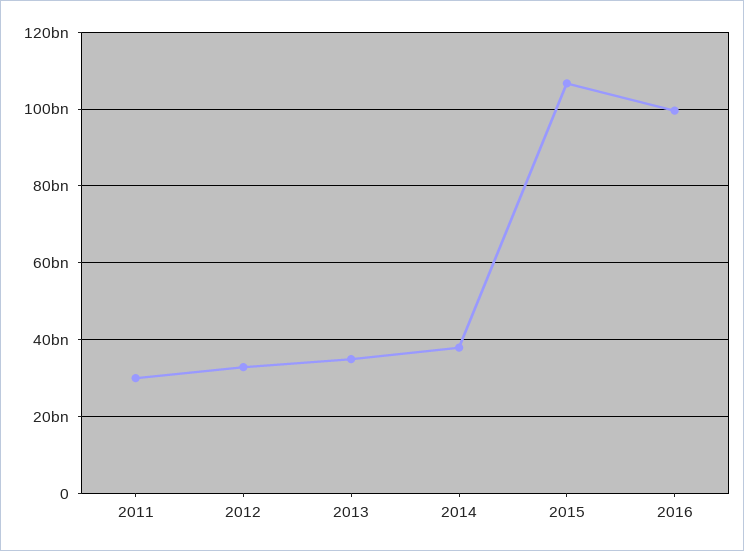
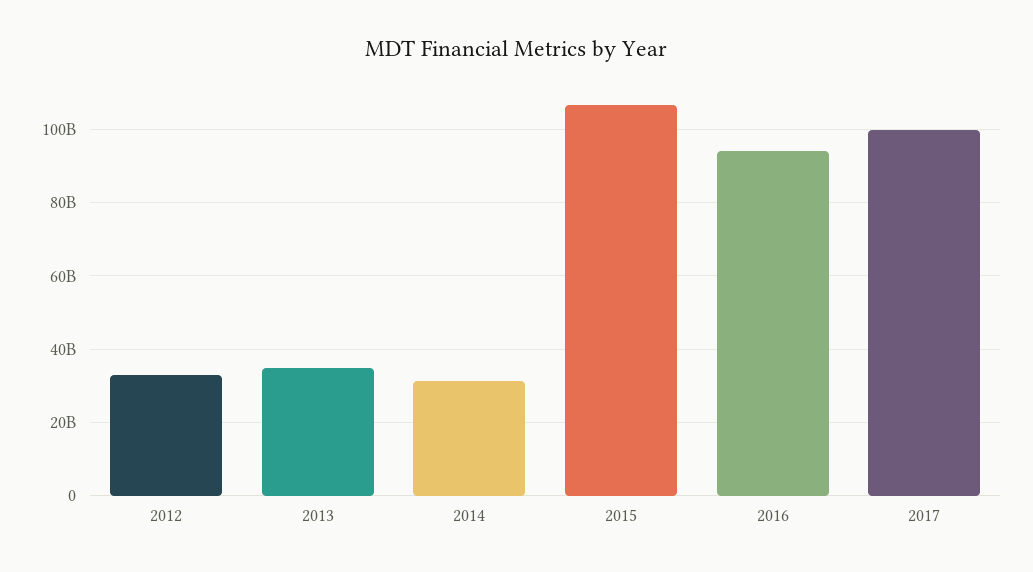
2011: 30000000000 -> none
2014: 38000000000 -> 32000000000
2016: 100000000000 -> 94000000000
2017: none -> 100000000000

